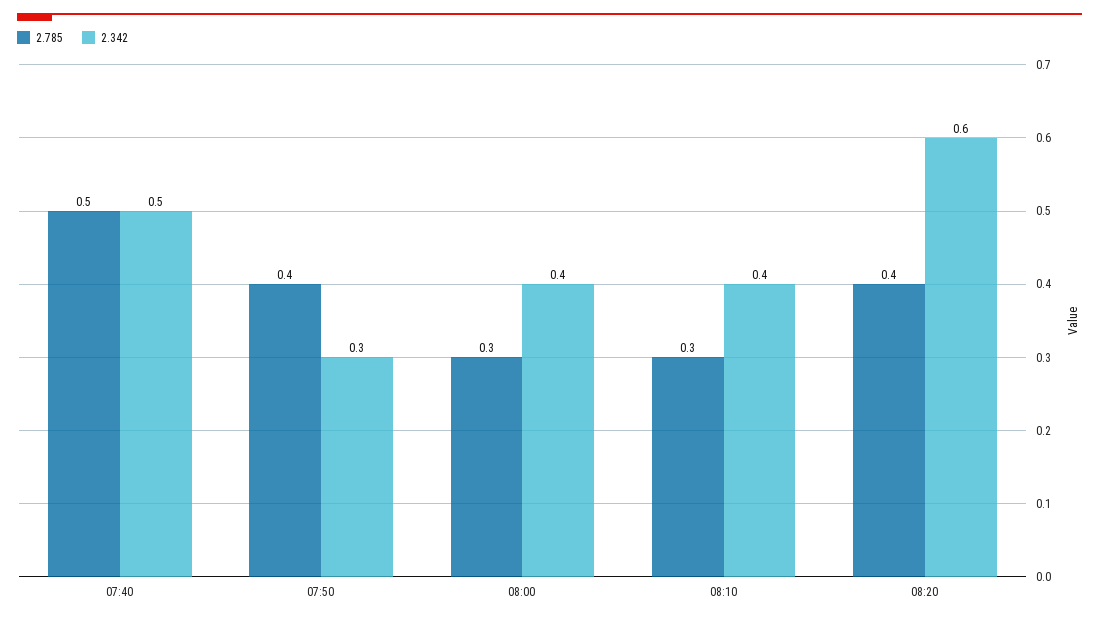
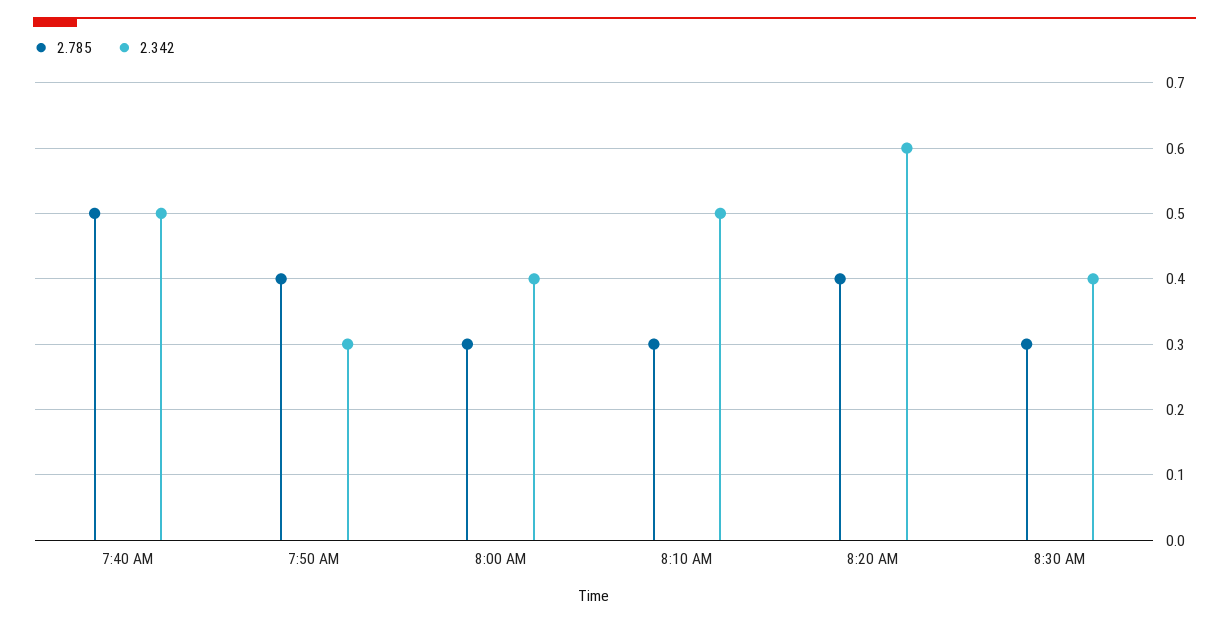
2.342, 08:10: 0.4 -> 0.5
2.785, 8:30 AM: none -> 0.3
2.342, 8:30 AM: none -> 0.4

